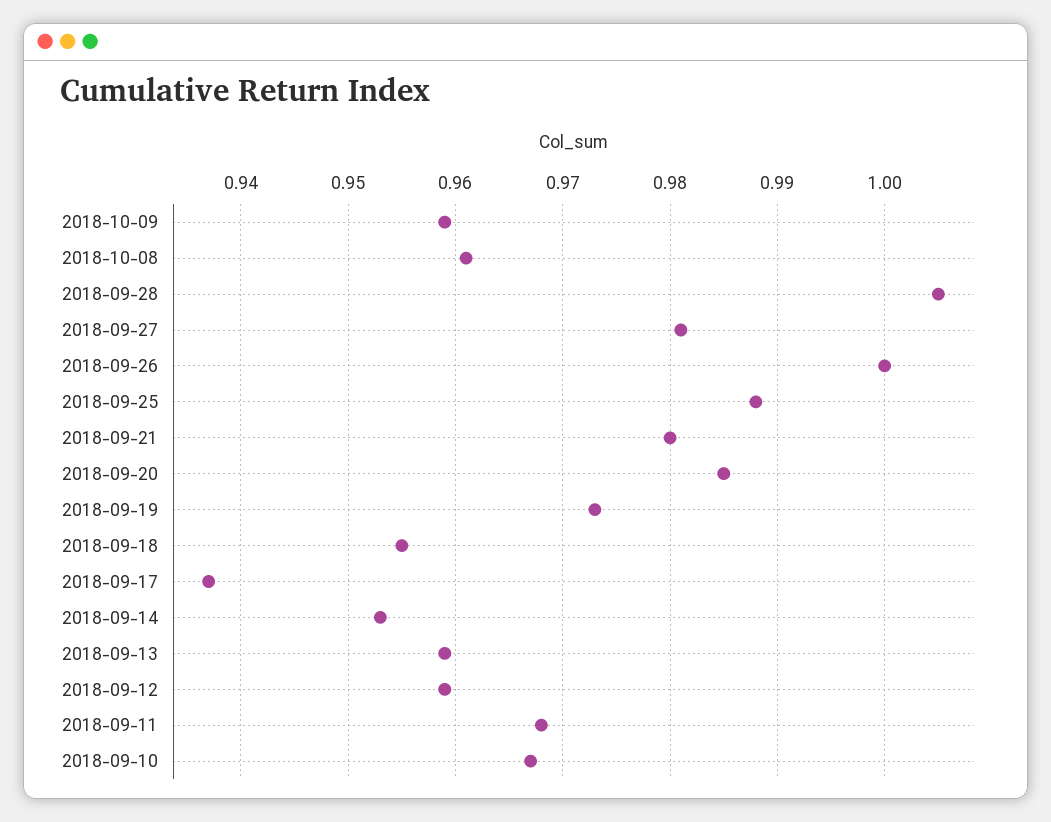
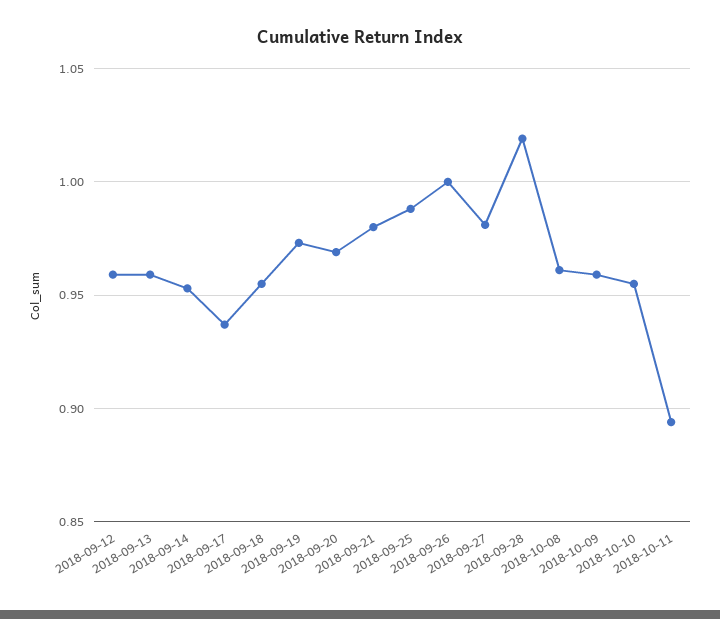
2018-09-28: 1.005 -> 1.02
2018-09-20: 0.985 -> 0.97
2018-09-11: 0.968 -> none
2018-09-10: 0.967 -> none
2018-10-10: none -> 0.955
2018-10-11: none -> 0.895

